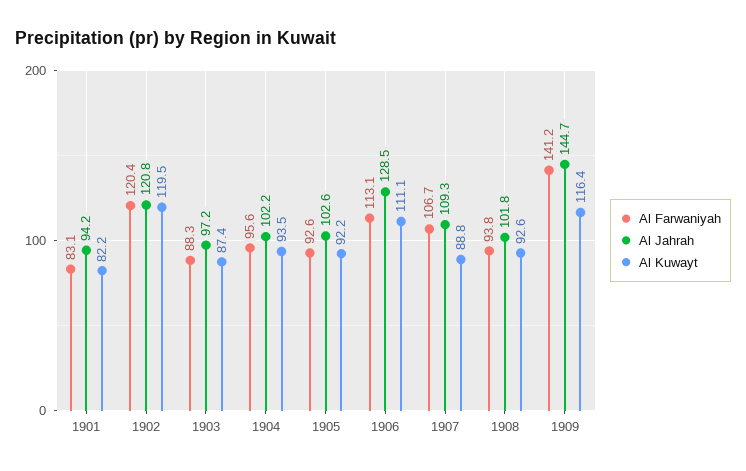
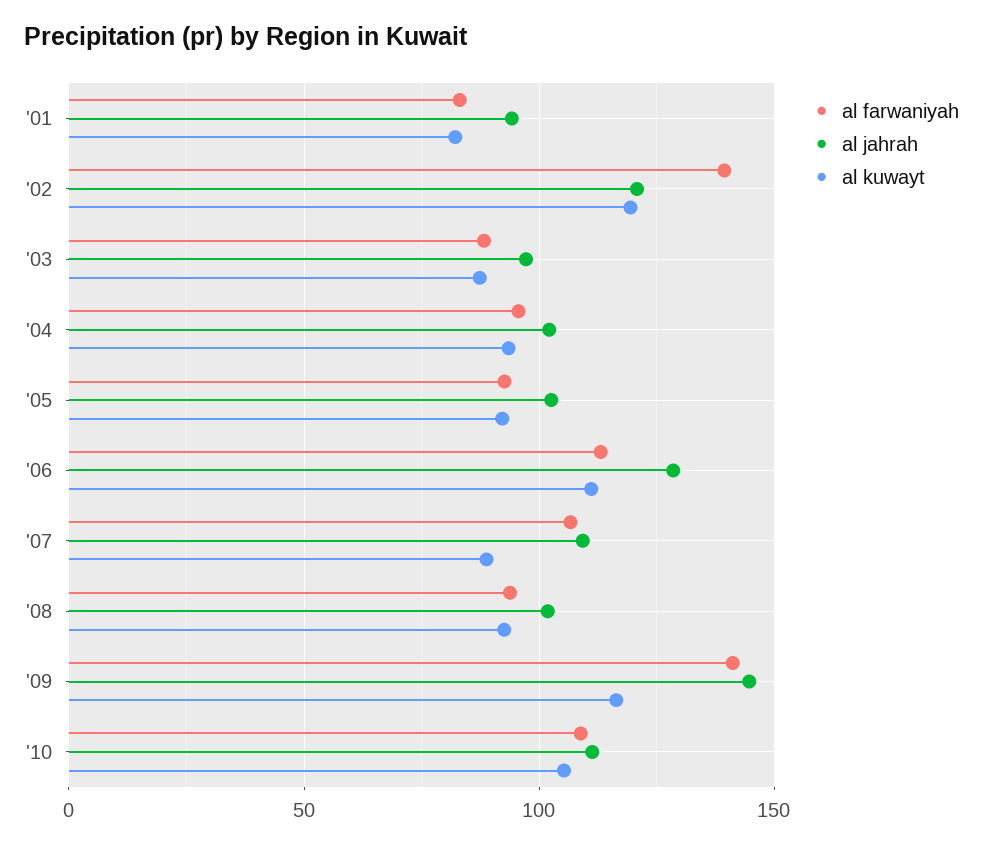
Al Farwaniyah, 1902: 120.4 -> 140
Al Farwaniyah, '10: none -> 110
Al Jahrah, '10: none -> 110
Al Kuwayt, '10: none -> 105

